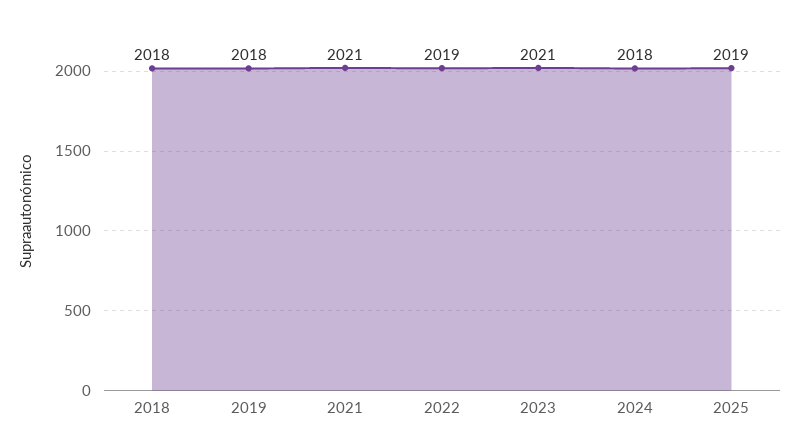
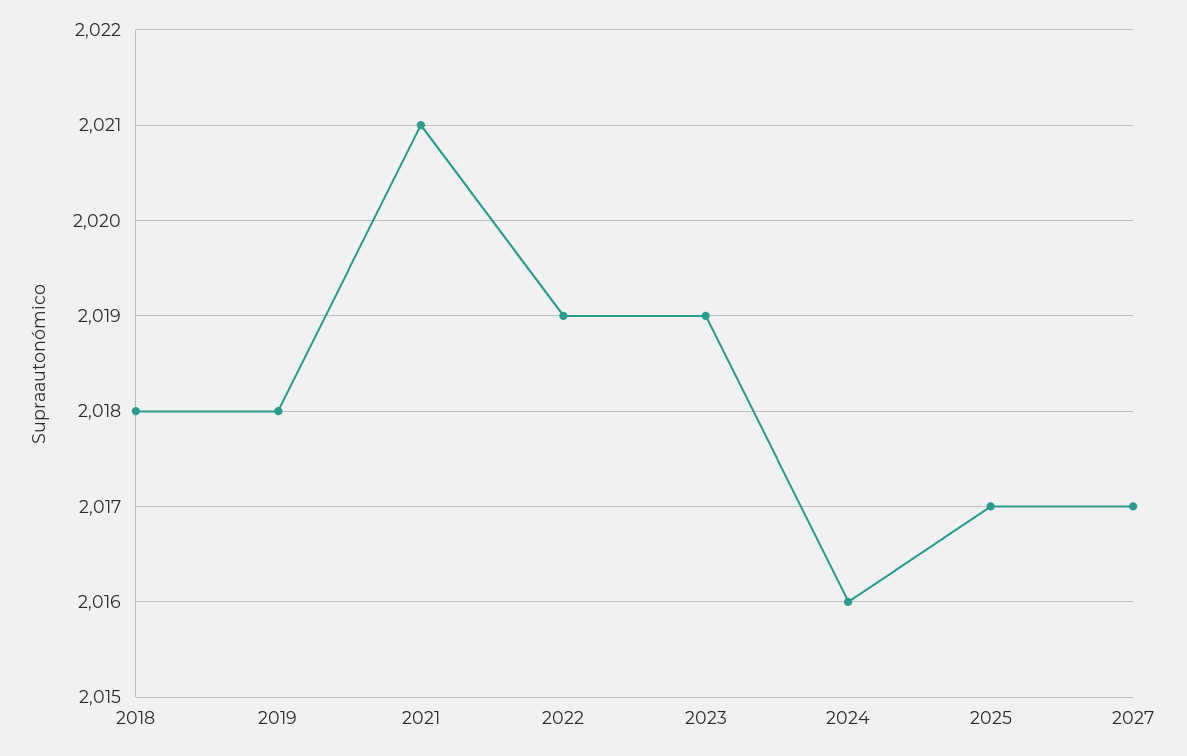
2023: 2021 -> 2019
2024: 2018 -> 2016
2025: 2019 -> 2017
2027: none -> 2017

